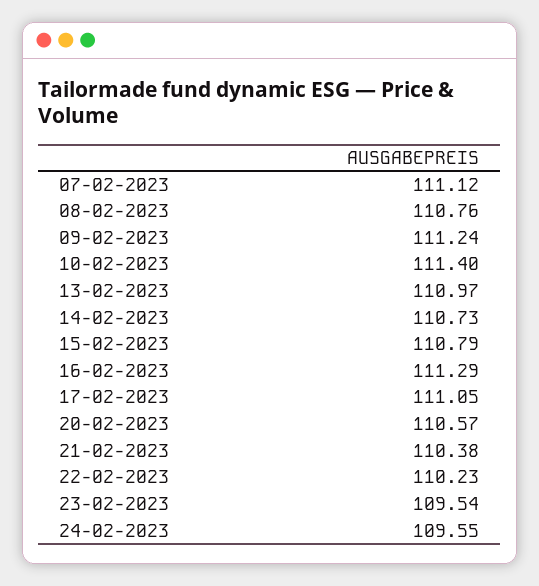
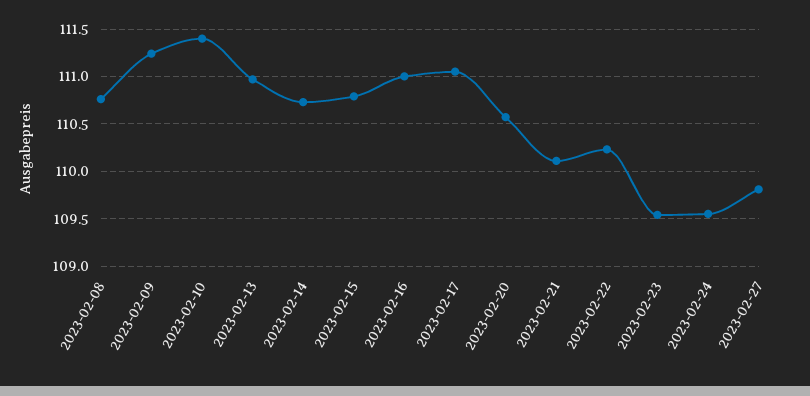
07-02-2023: 111.12 -> none
16-02-2023: 111.29 -> 111
21-02-2023: 110.38 -> 110.1
2023-02-27: none -> 109.8

